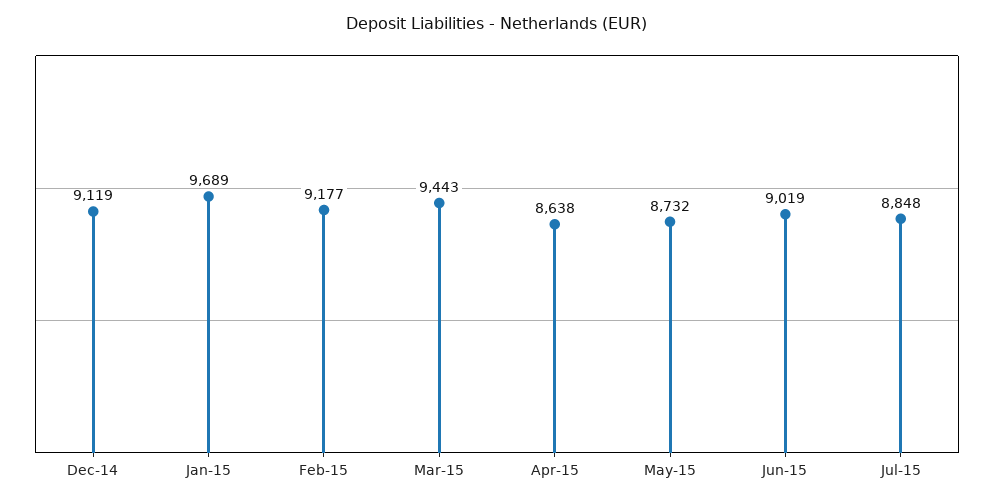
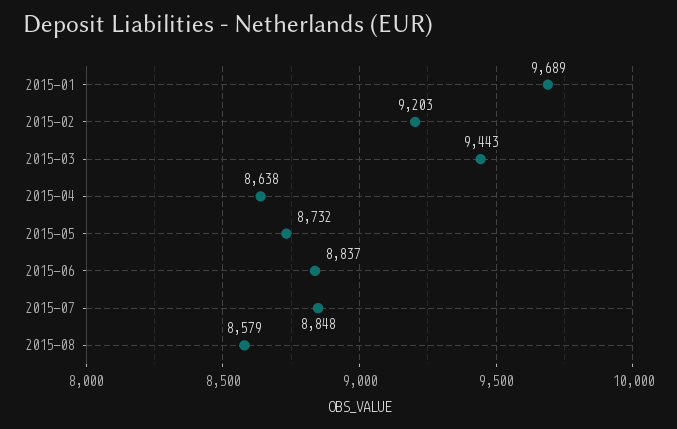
Dec-14: 9119 -> none
Feb-15: 9177 -> 9203
Jun-15: 9019 -> 8837
2015-08: none -> 8579

